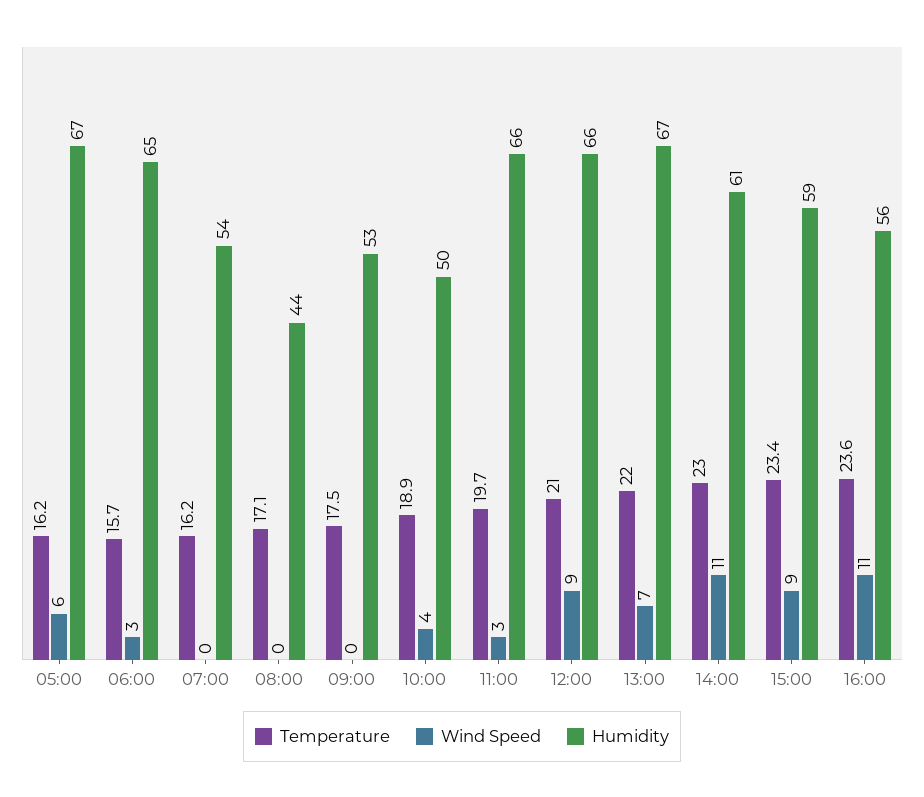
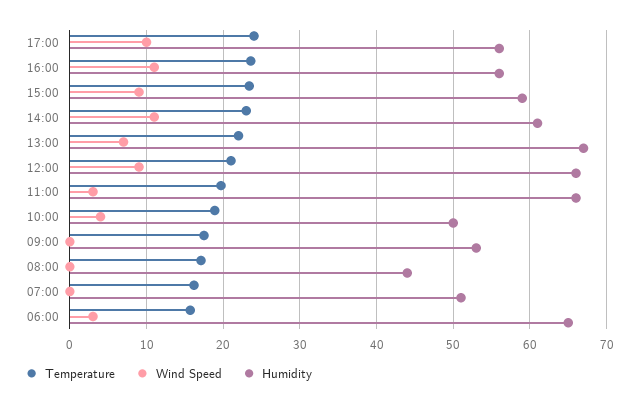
Temperature, 05:00: 16.2 -> none
Wind Speed, 05:00: 6 -> none
Humidity, 05:00: 67 -> none
Humidity, 07:00: 54 -> 51
Temperature, 17:00: none -> 24
Wind Speed, 17:00: none -> 10
Humidity, 17:00: none -> 56

